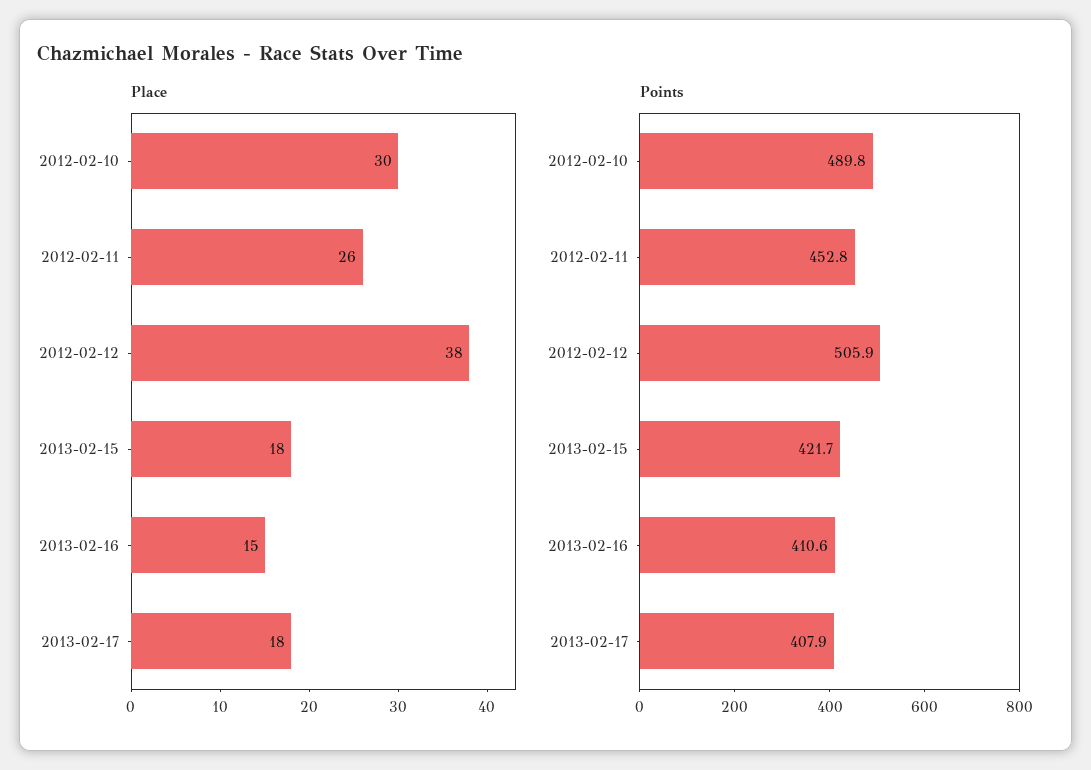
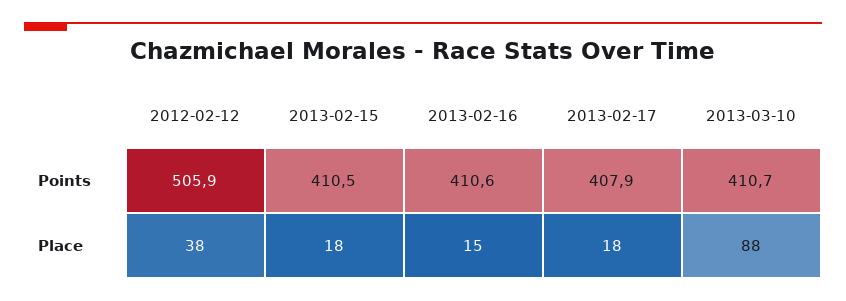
Place, 2012-02-10: 30 -> none
Place, 2012-02-11: 26 -> none
Points, 2012-02-10: 489.8 -> none
Points, 2012-02-11: 452.8 -> none
Points, 2013-02-15: 421.7 -> 410.5
Points, 2013-03-10: none -> 410.7
Place, 2013-03-10: none -> 88

